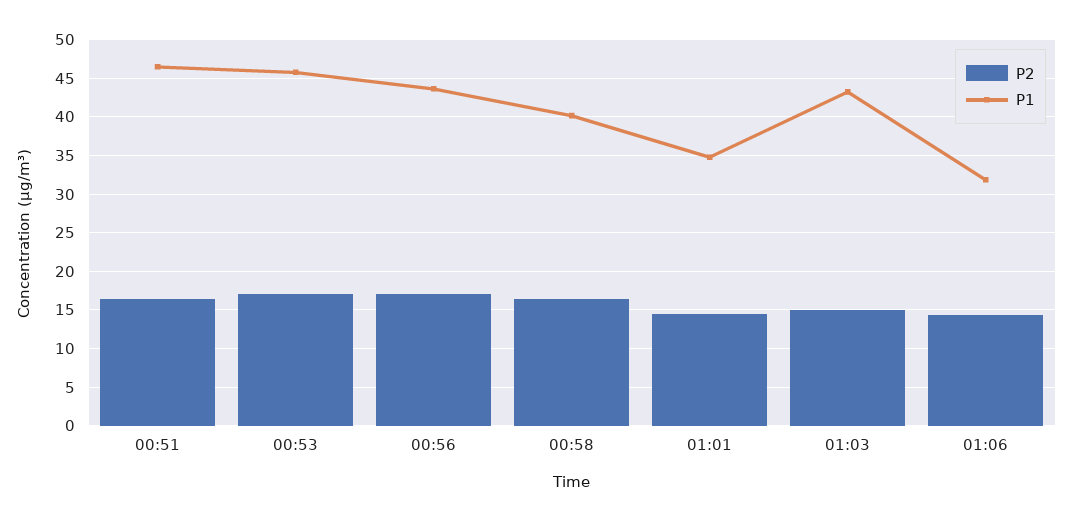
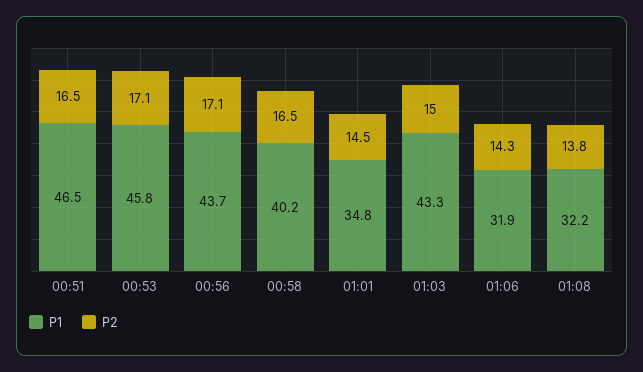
P1, 01:08: none -> 32.2
P2, 01:08: none -> 13.8

